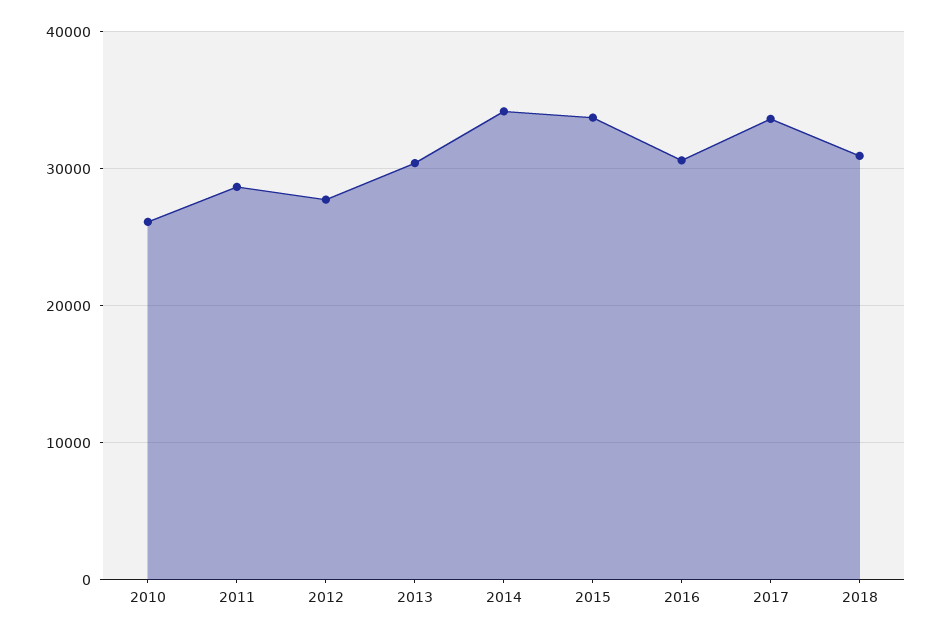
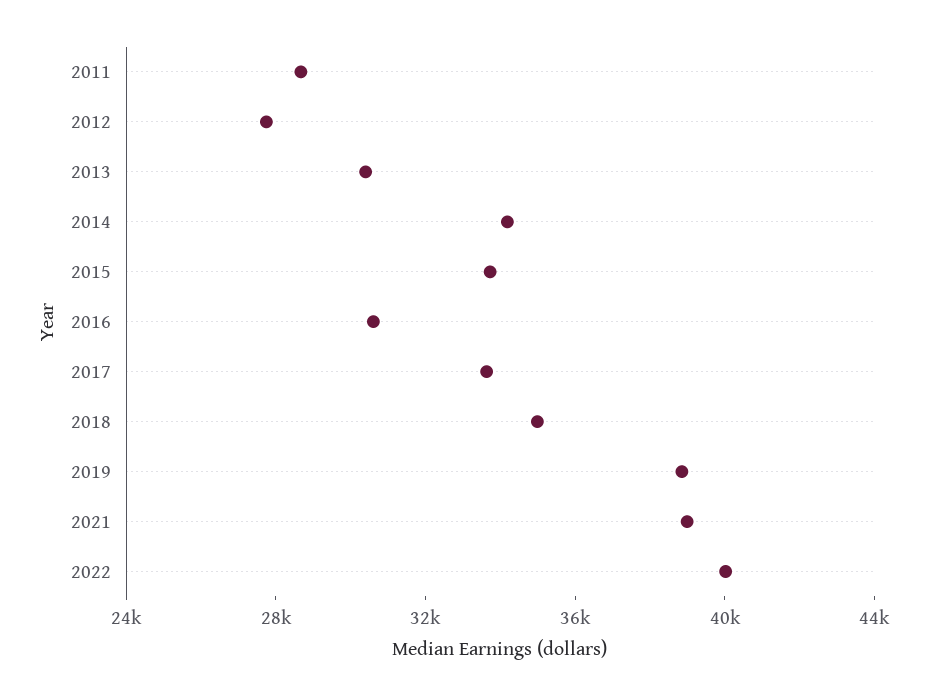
2010: 26000 -> none
2018: 31000 -> 35000
2019: none -> 39000
2021: none -> 39000
2022: none -> 40000

